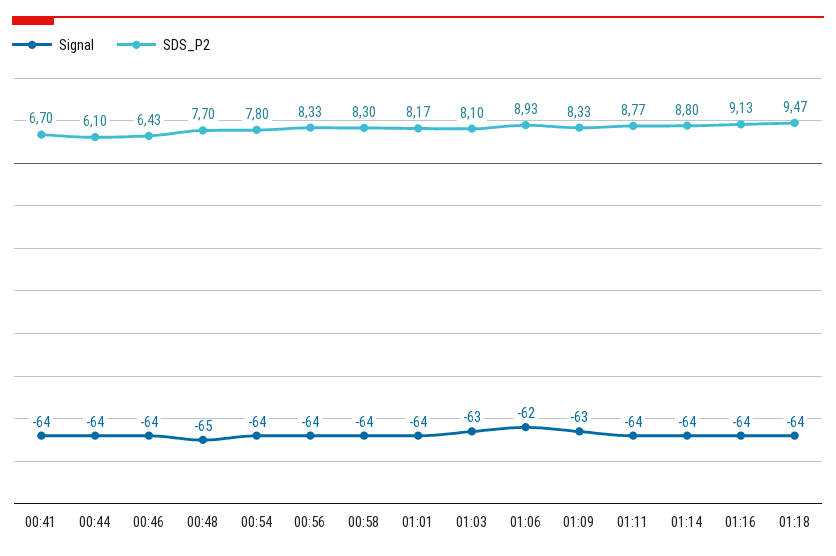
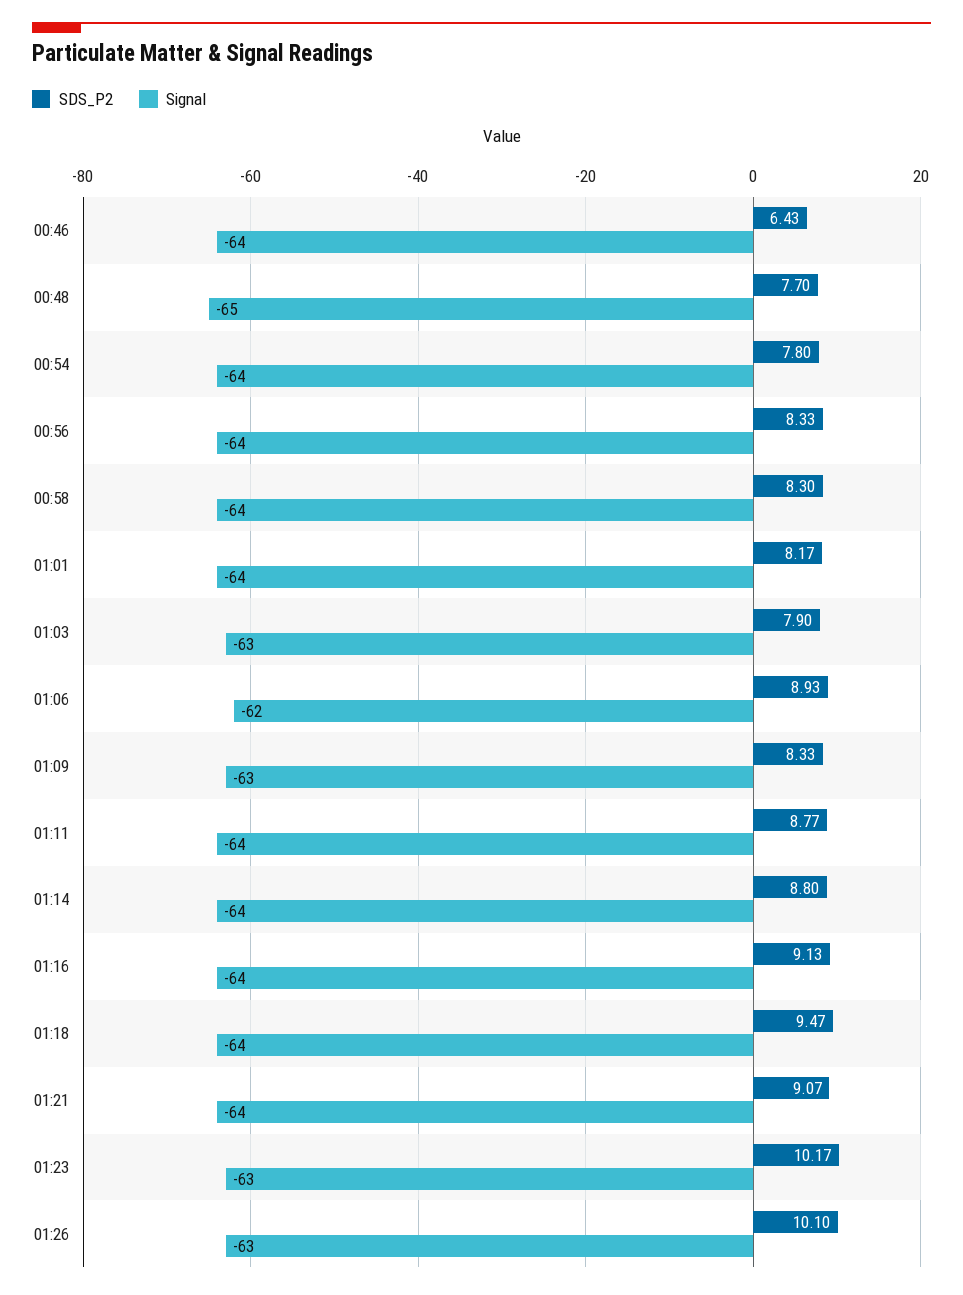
Signal, 00:41: -64 -> none
SDS_P2, 00:41: 6.7 -> none
Signal, 00:44: -64 -> none
SDS_P2, 00:44: 6.1 -> none
SDS_P2, 01:03: 8.1 -> 7.9
SDS_P2, 01:21: none -> 9.07
Signal, 01:21: none -> -64
SDS_P2, 01:23: none -> 10.17
Signal, 01:23: none -> -63
SDS_P2, 01:26: none -> 10.1
Signal, 01:26: none -> -63

